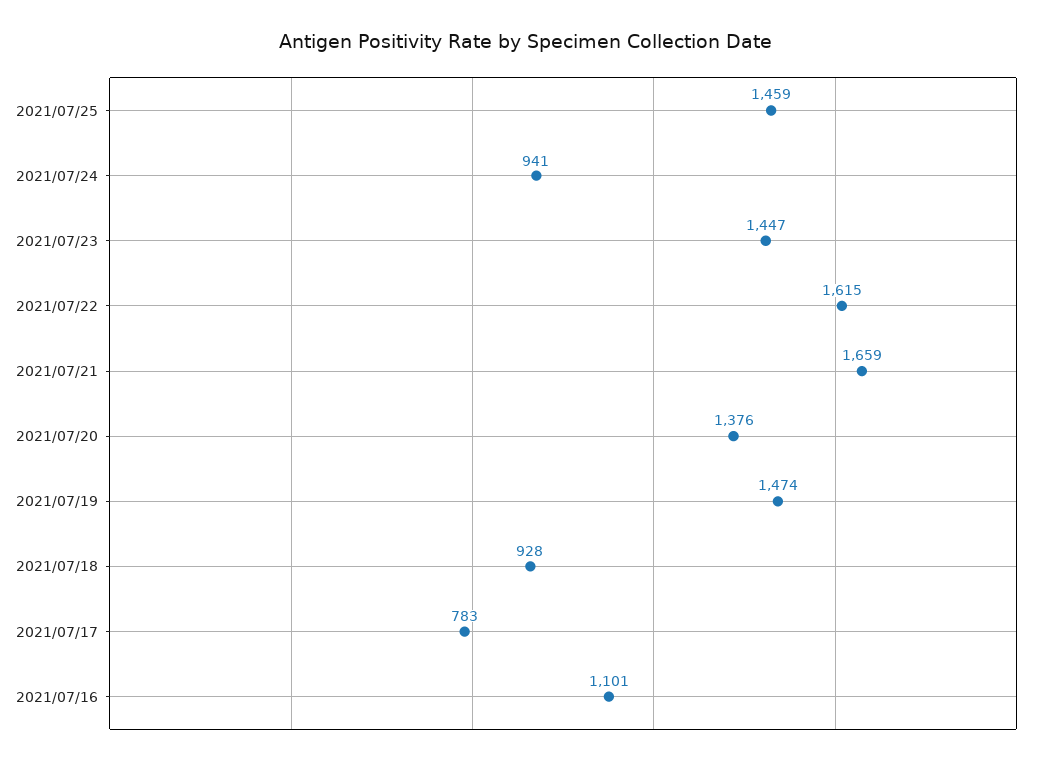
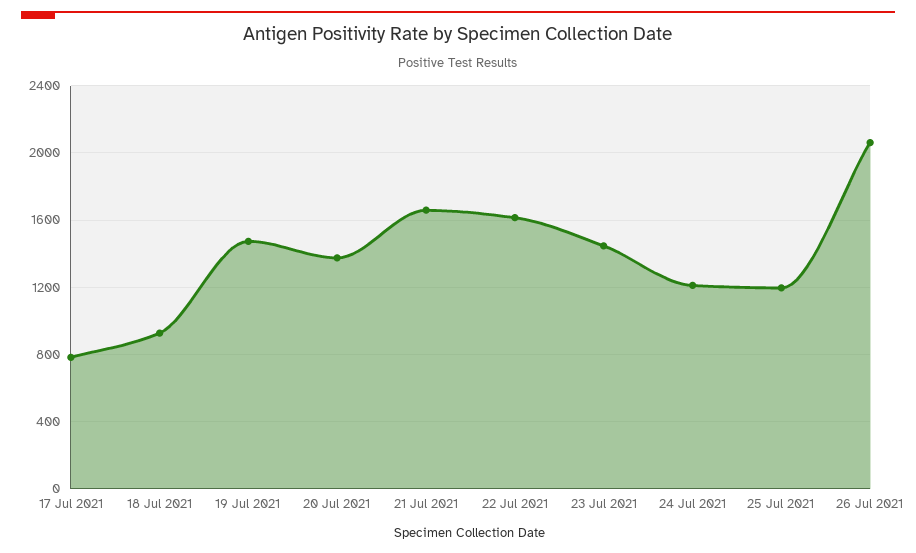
2021/07/25: 1459 -> 1200
2021/07/24: 941 -> 1200
2021/07/16: 1101 -> none
26 Jul 2021: none -> 2050

